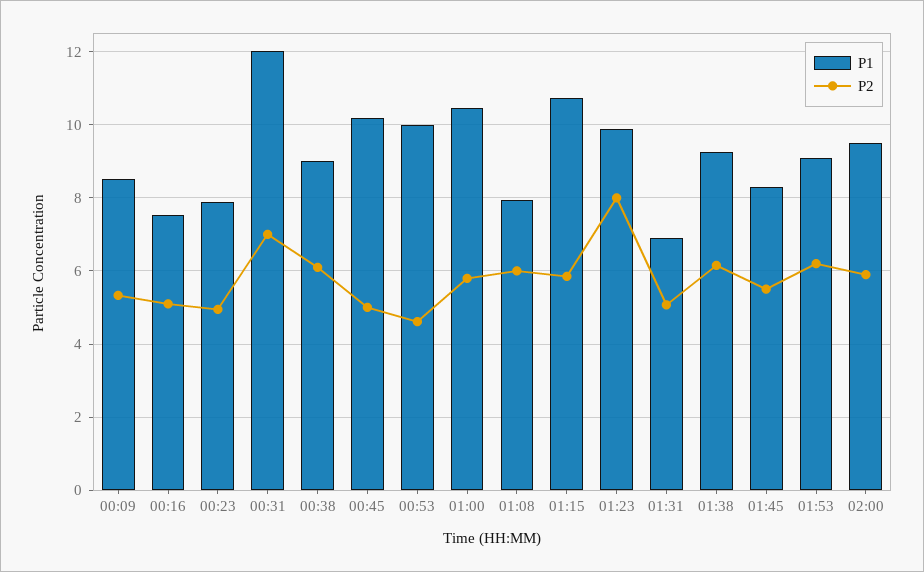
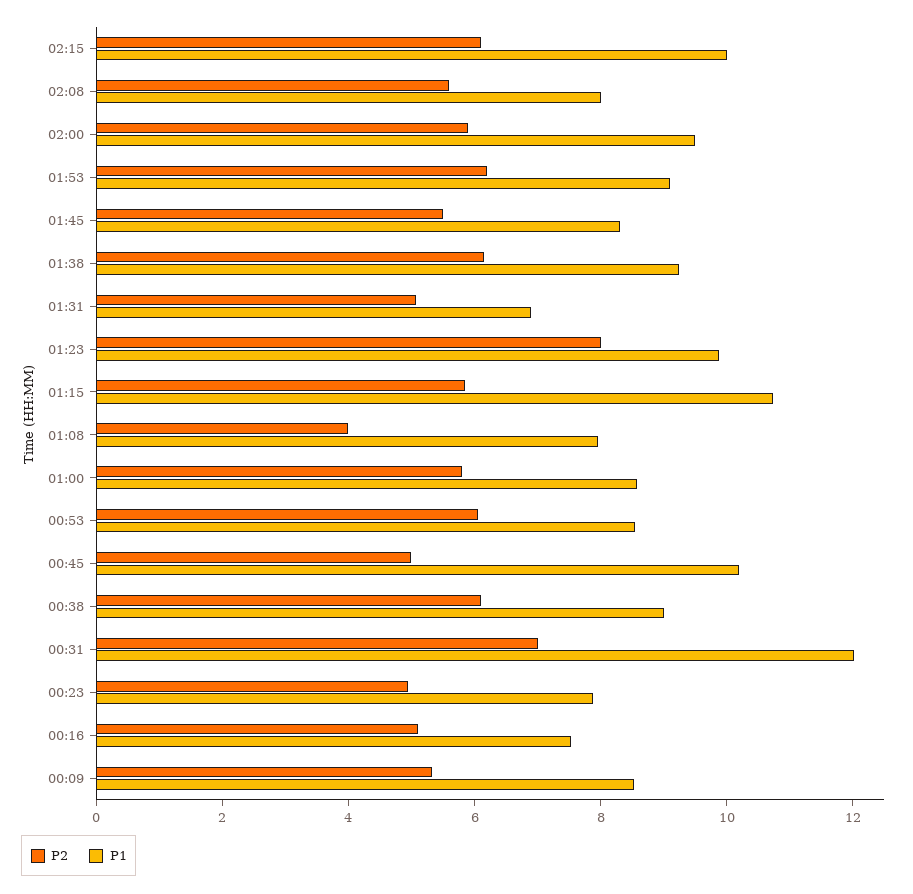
P1, 00:53: 10 -> 8.5
P2, 00:53: 4.6 -> 6
P1, 01:00: 10.4 -> 8.5
P2, 01:08: 6 -> 4
P2, 02:15: none -> 6
P1, 02:15: none -> 10
P2, 02:08: none -> 5.5
P1, 02:08: none -> 8

